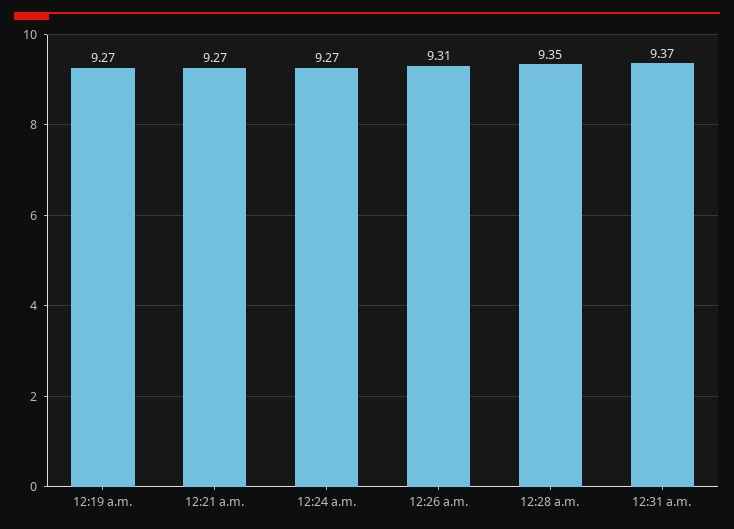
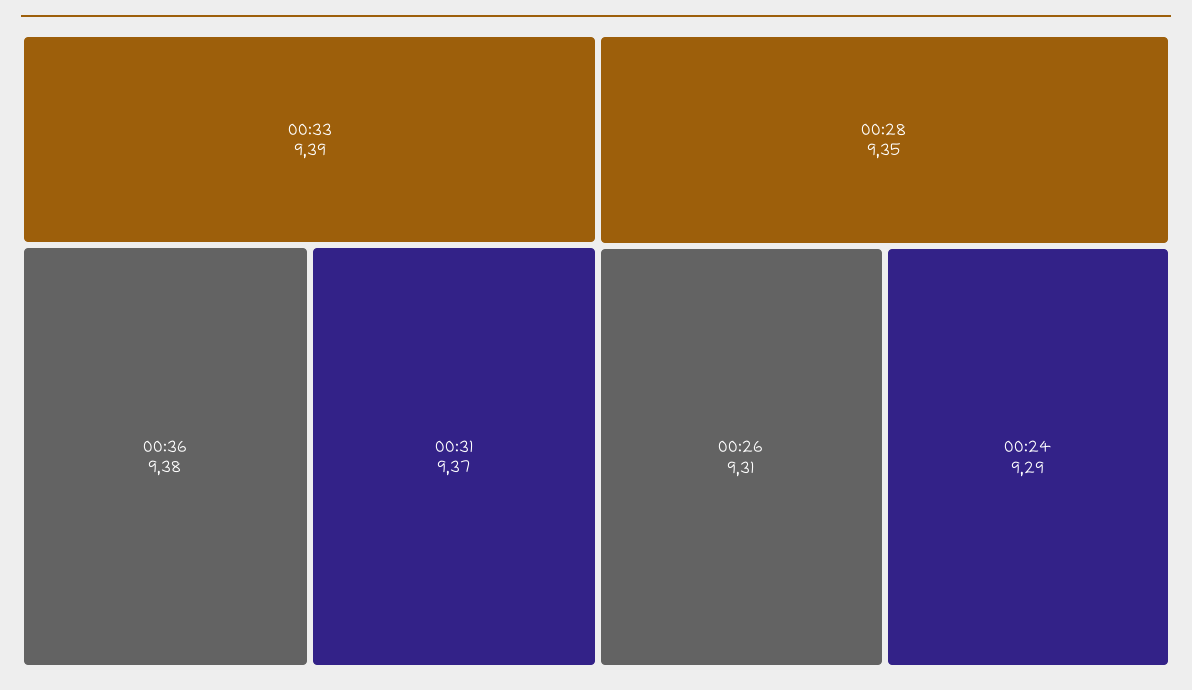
12:19 a.m.: 9.27 -> none
12:21 a.m.: 9.27 -> none
12:24 a.m.: 9.27 -> 9.29
00:33: none -> 9.39
00:36: none -> 9.38

